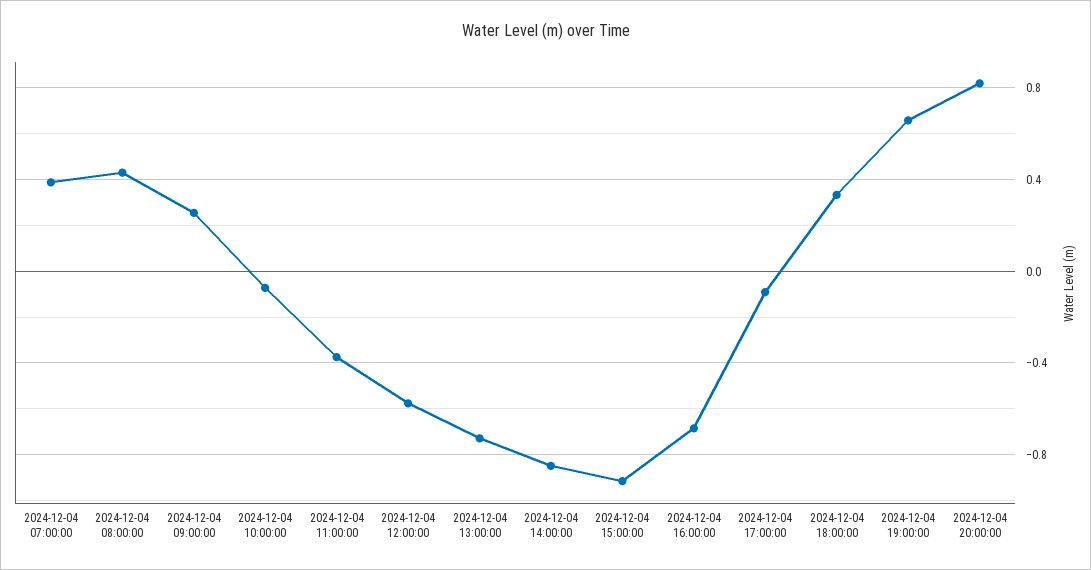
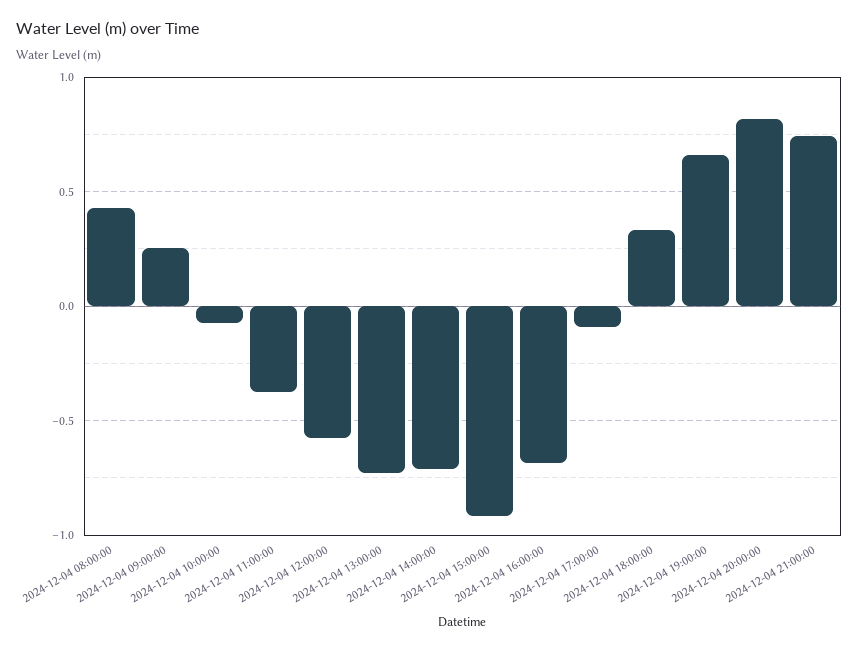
2024-12-04 07:00:00: 0.4 -> none
2024-12-04 14:00:00: -0.85 -> -0.7
2024-12-04 21:00:00: none -> 0.75

